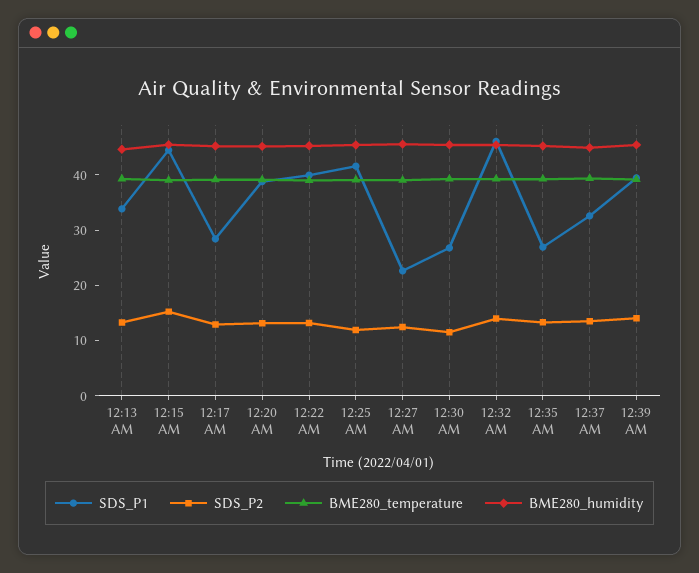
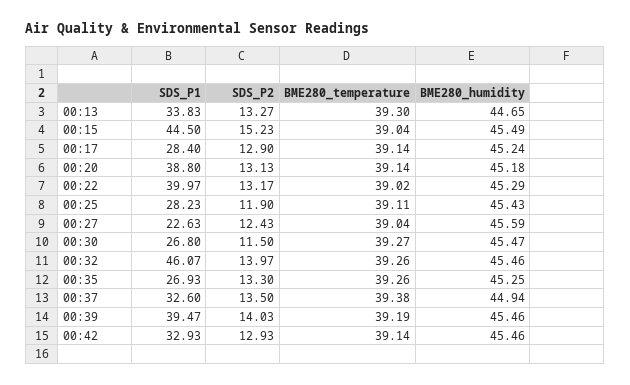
SDS_P1, 12:25 AM: 42 -> 28.23
SDS_P1, 00:42: none -> 32.93
SDS_P2, 00:42: none -> 12.93
BME280_temperature, 00:42: none -> 39.14
BME280_humidity, 00:42: none -> 45.46

